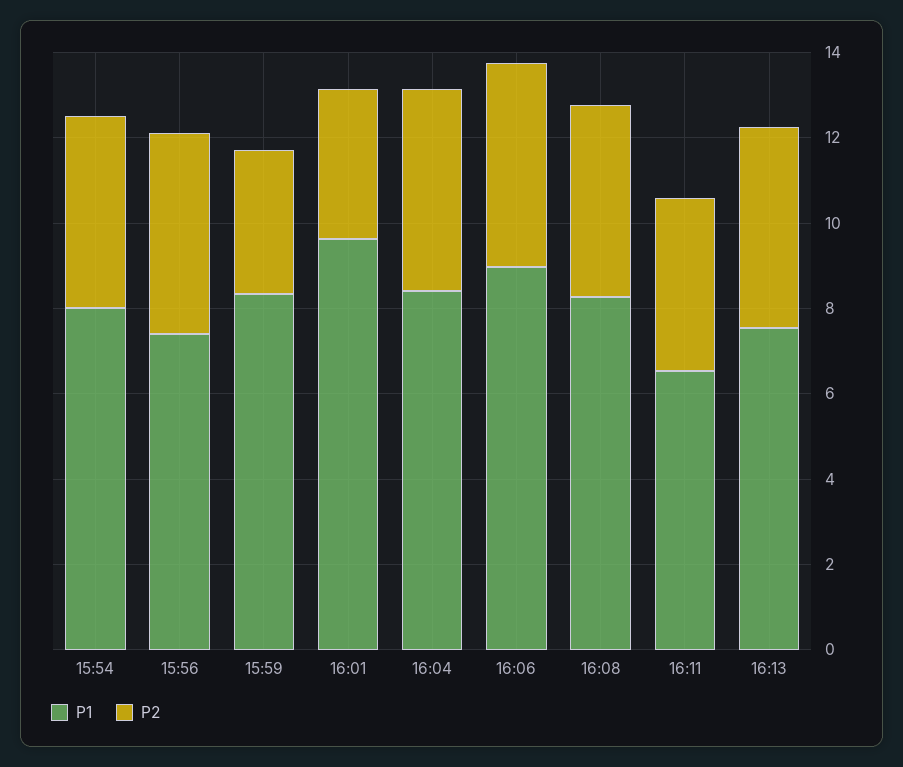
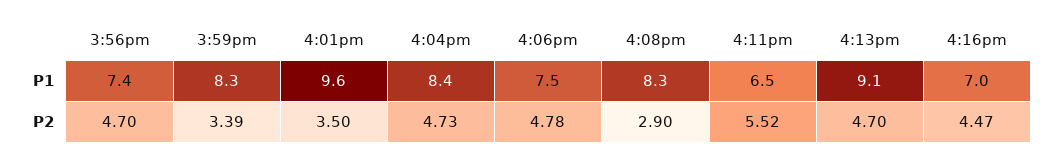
P1, 15:54: 8 -> none
P2, 15:54: 4.5 -> none
P1, 16:06: 9 -> 7.5
P2, 16:08: 4.5 -> 2.9
P2, 16:11: 4 -> 5.52
P1, 16:13: 7.5 -> 9.1
P1, 4:16pm: none -> 7
P2, 4:16pm: none -> 4.47

